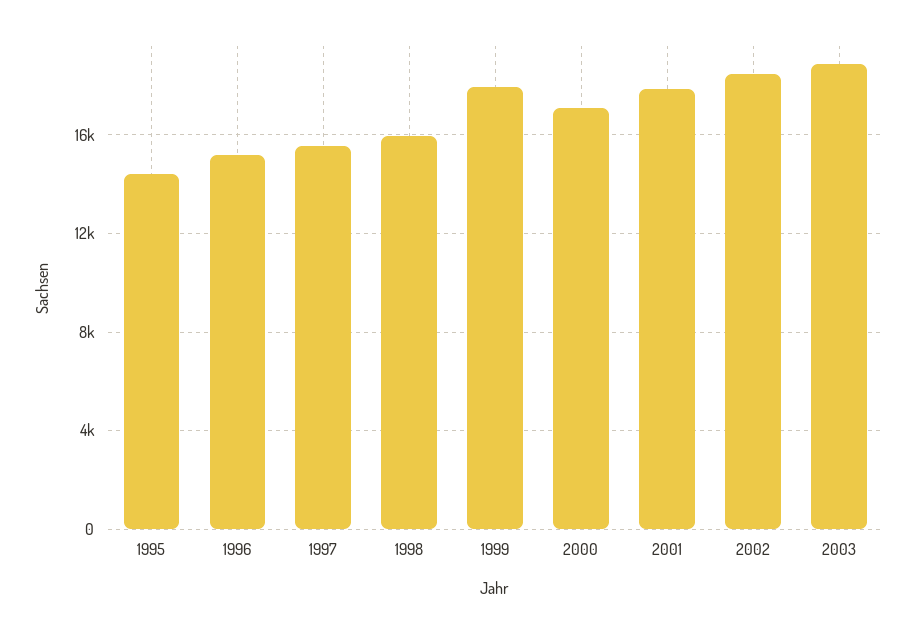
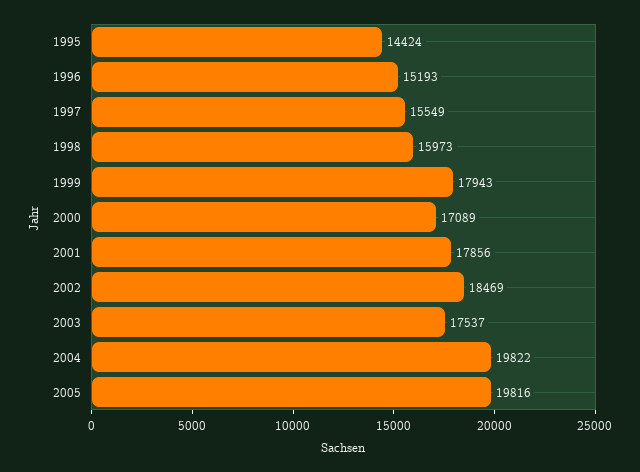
2003: 19000 -> 17537
2004: none -> 19822
2005: none -> 19816

